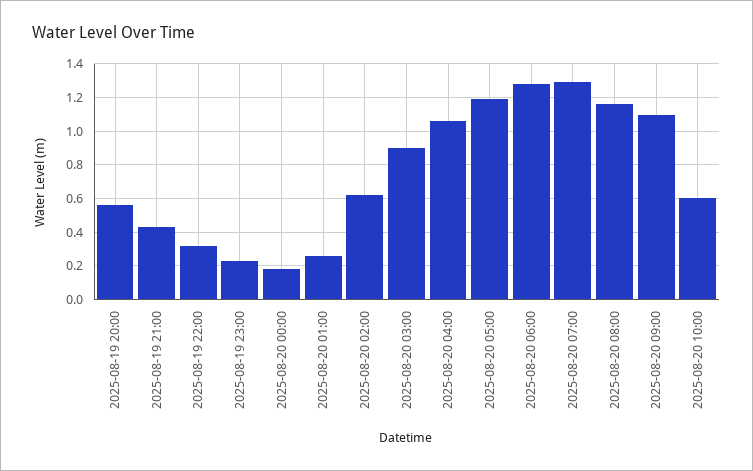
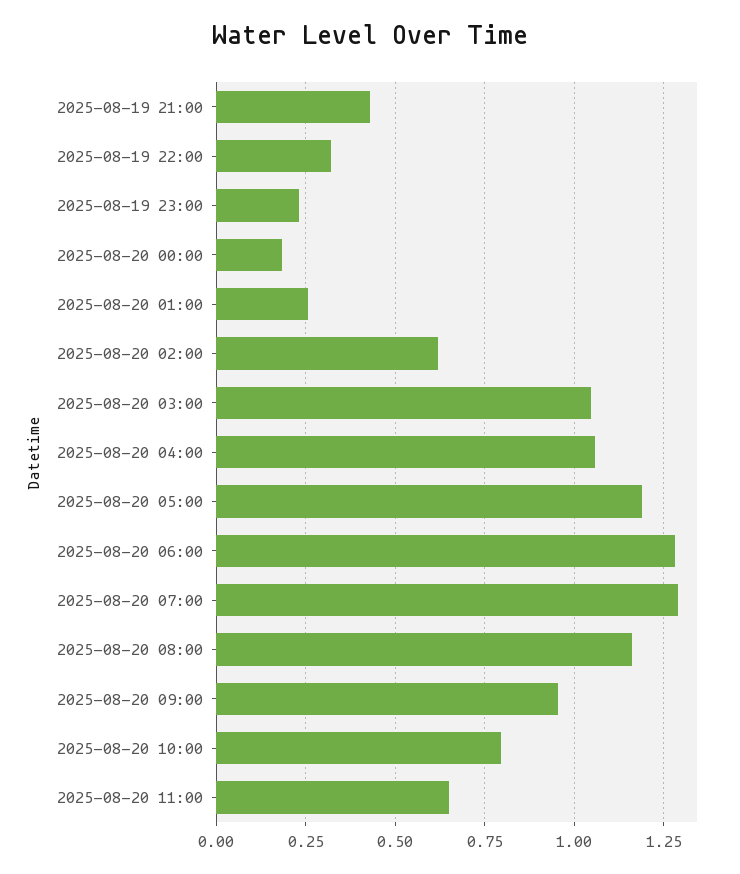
2025-08-19 20:00: 0.55 -> none
2025-08-20 03:00: 0.9 -> 1.05
2025-08-20 09:00: 1.1 -> 0.95
2025-08-20 10:00: 0.6 -> 0.8
2025-08-20 11:00: none -> 0.65

